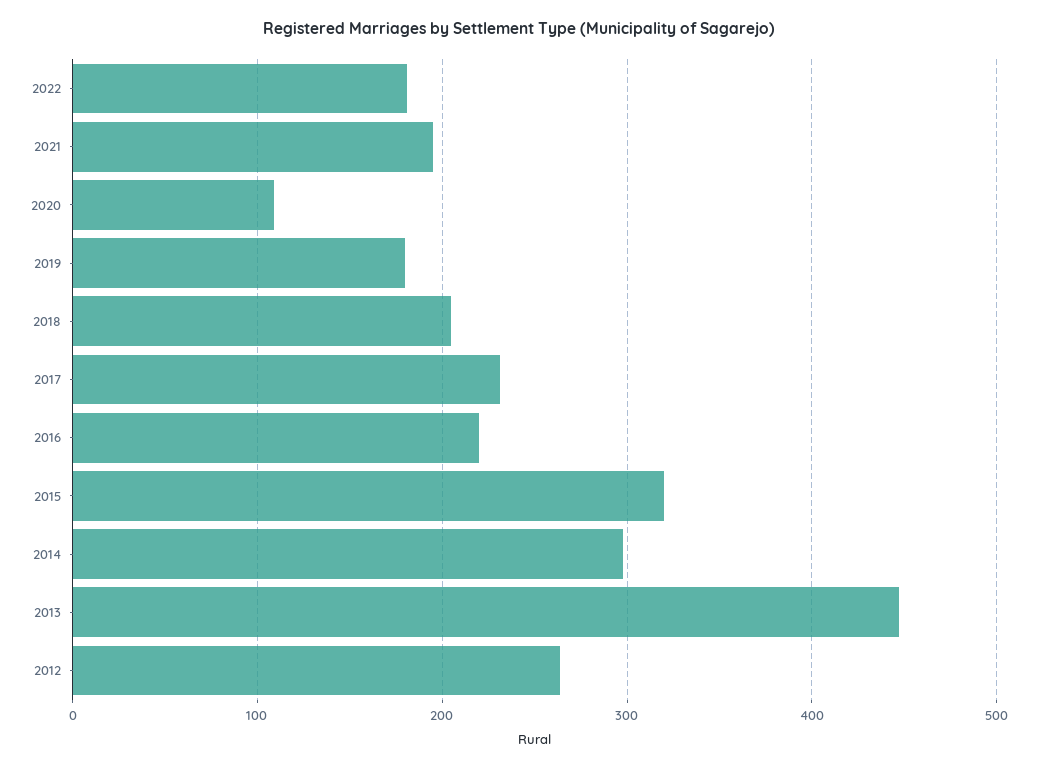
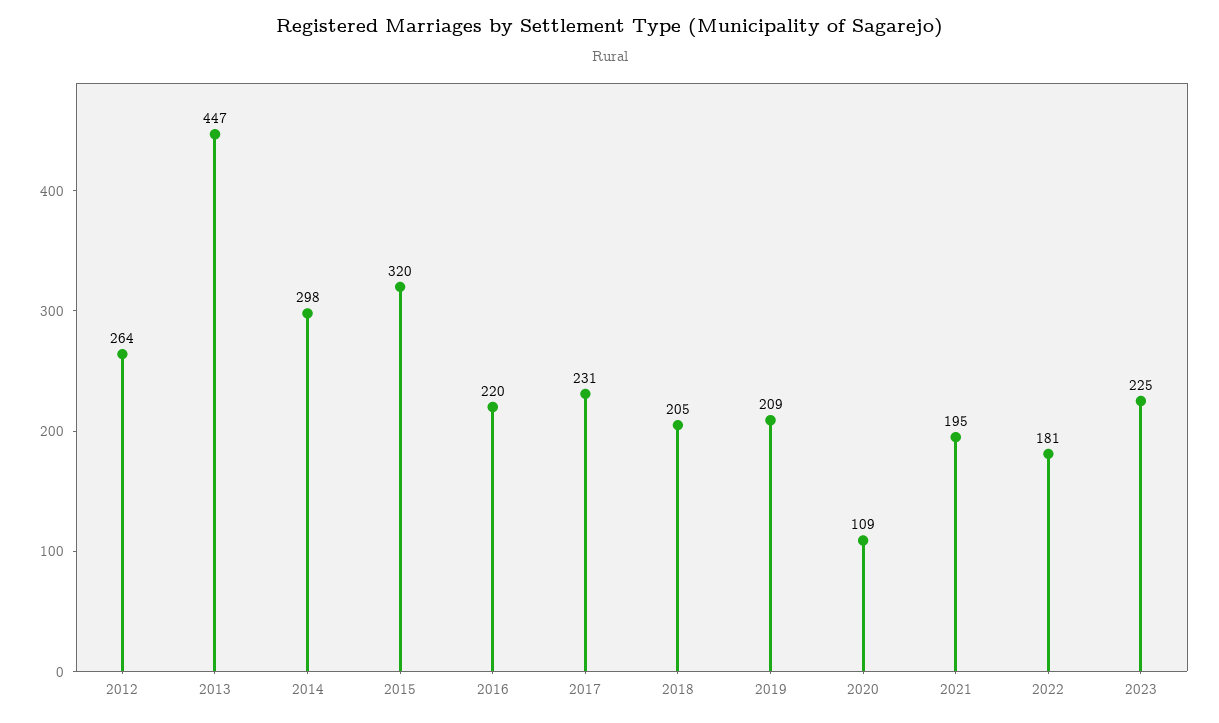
2019: 180 -> 209
2023: none -> 225

